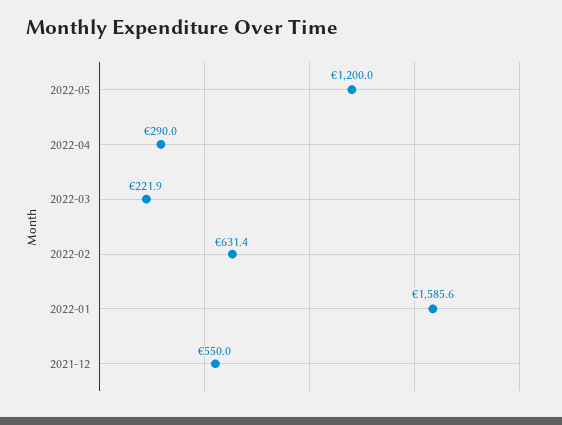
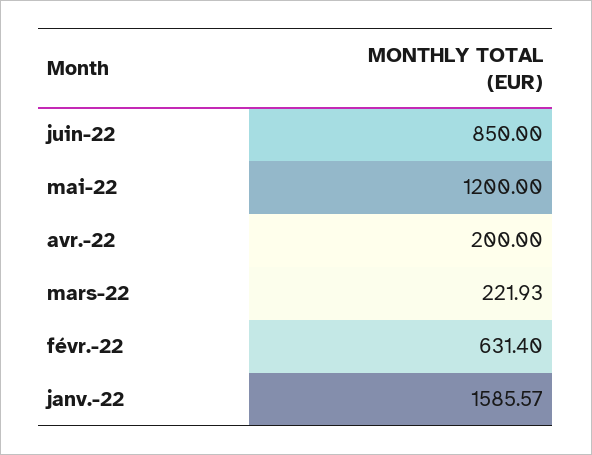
2022-04: 290 -> 200
2021-12: 550 -> none
juin-22: none -> 850

